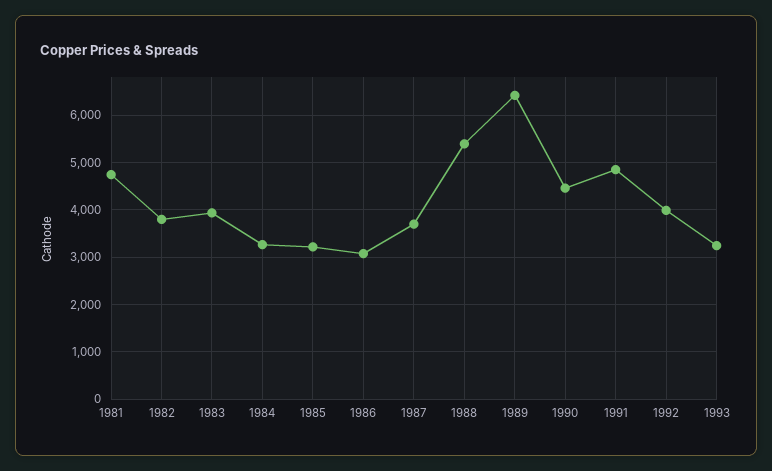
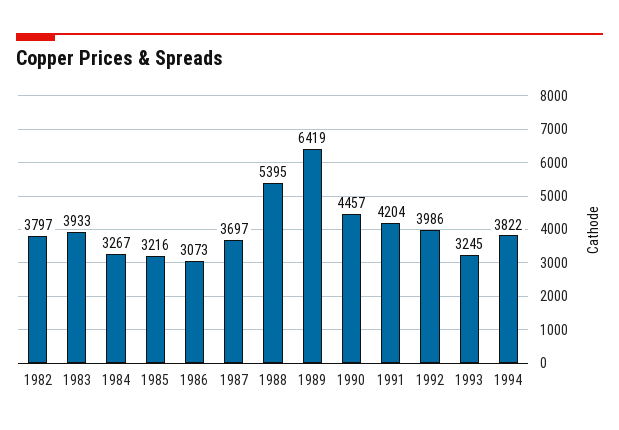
1981: 4800 -> none
1991: 4800 -> 4204
1994: none -> 3822

